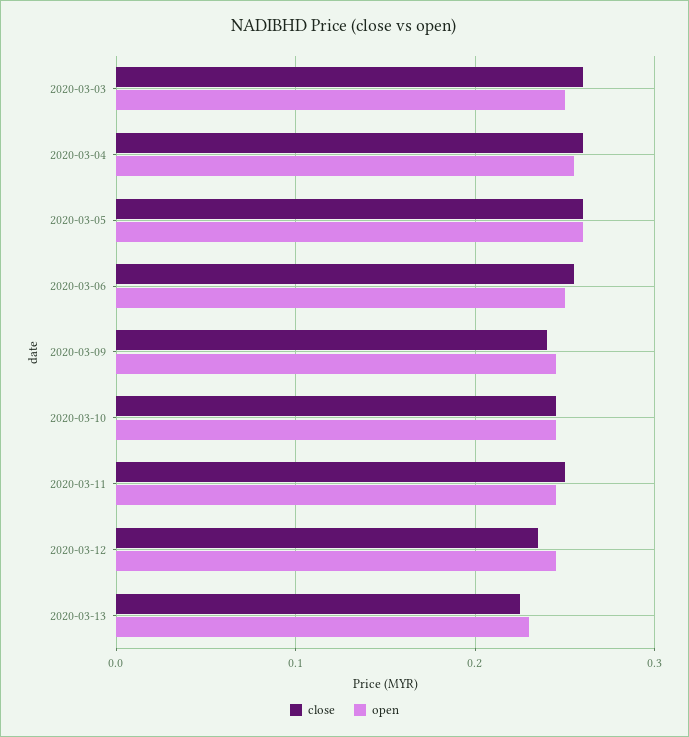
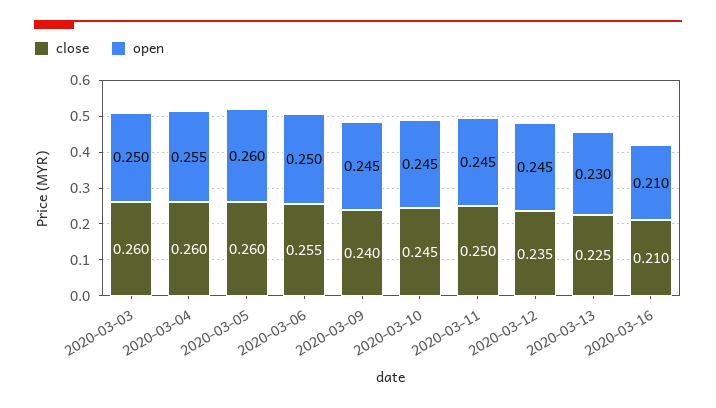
close, 2020-03-16: none -> 0.21
open, 2020-03-16: none -> 0.21

